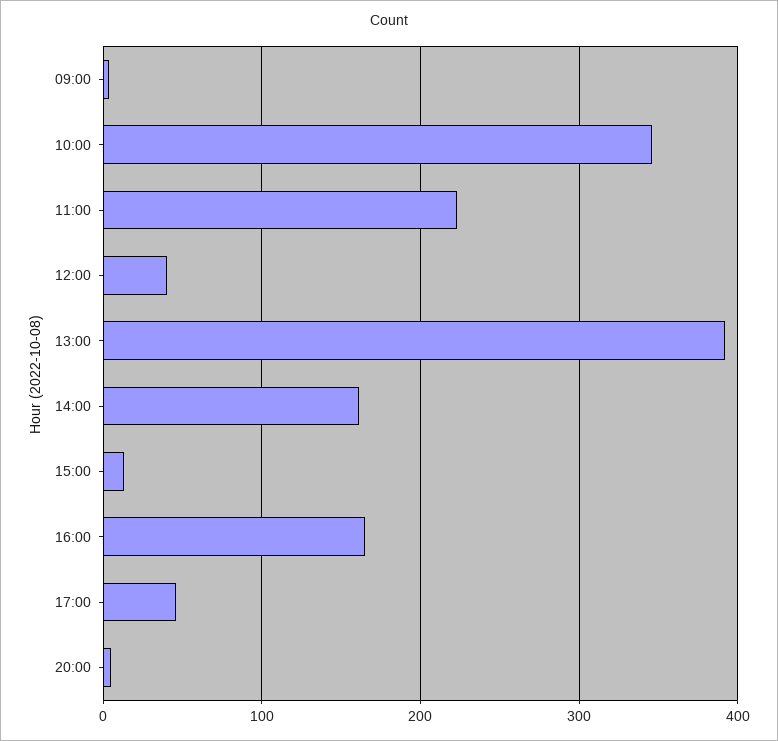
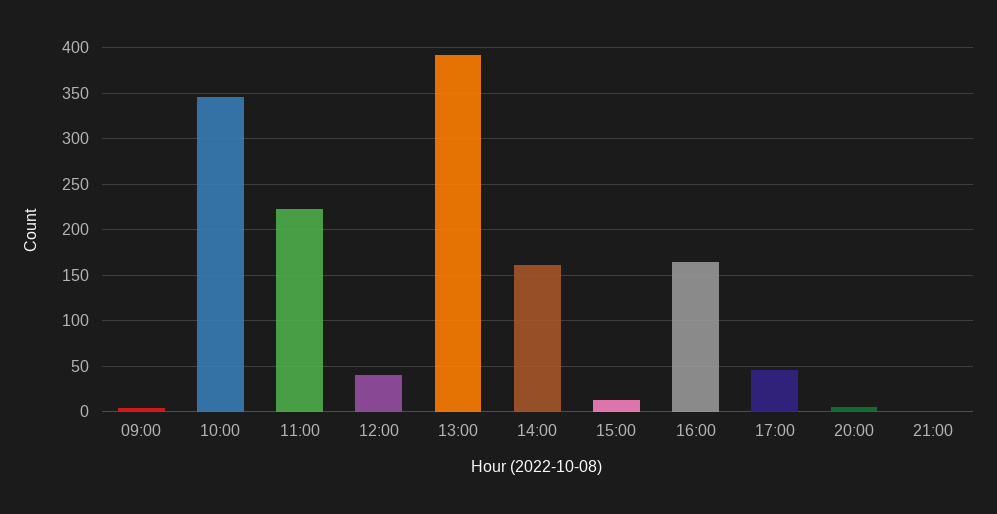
21:00: none -> 0

